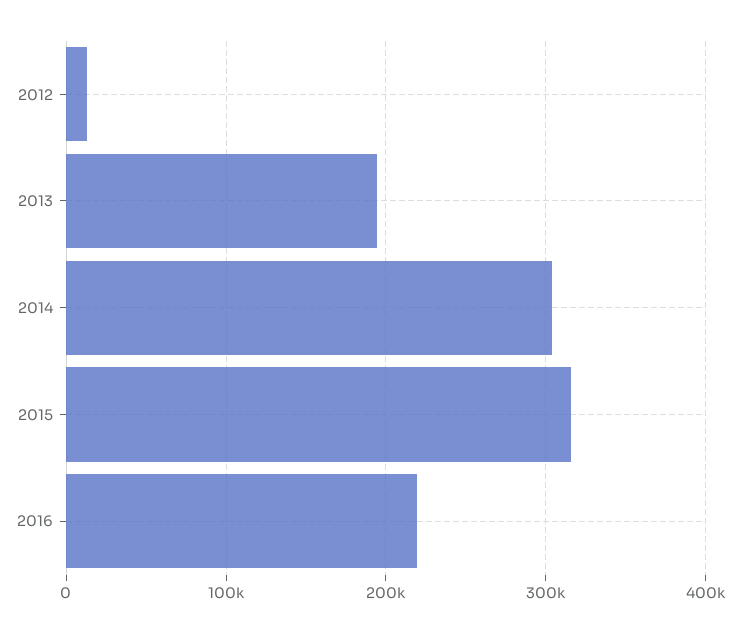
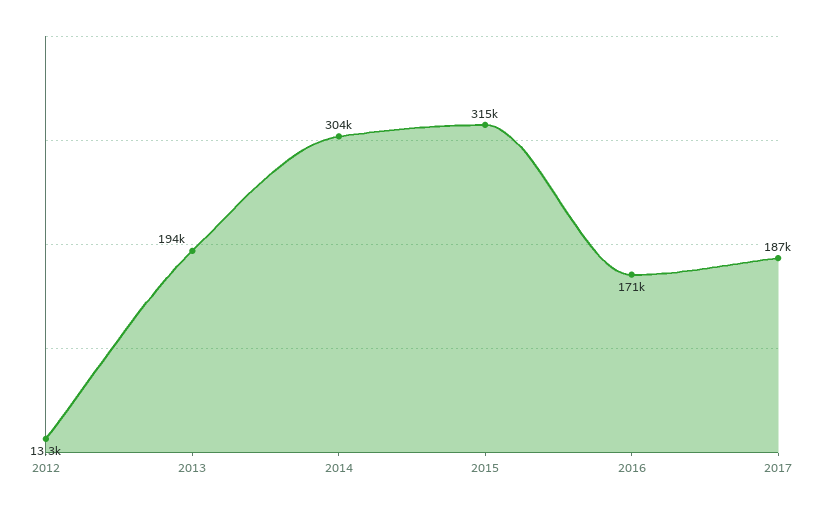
2016: 220000 -> 171000
2017: none -> 187000

